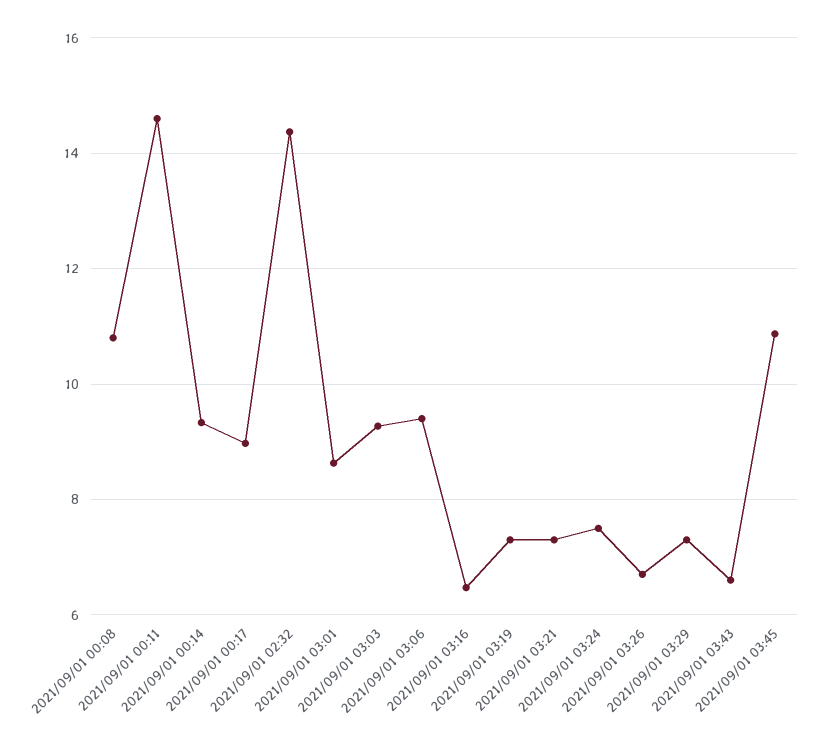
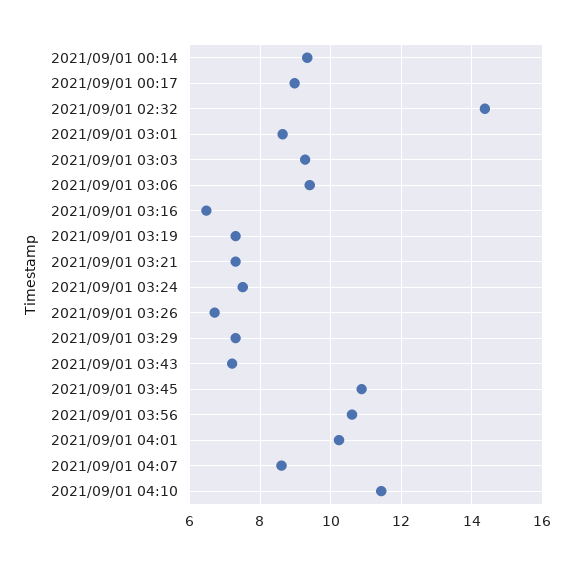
2021/09/01 00:08: 10.8 -> none
2021/09/01 00:11: 14.6 -> none
2021/09/01 03:43: 6.6 -> 7.2
2021/09/01 03:56: none -> 10.6
2021/09/01 04:01: none -> 10.2
2021/09/01 04:07: none -> 8.6
2021/09/01 04:10: none -> 11.4

